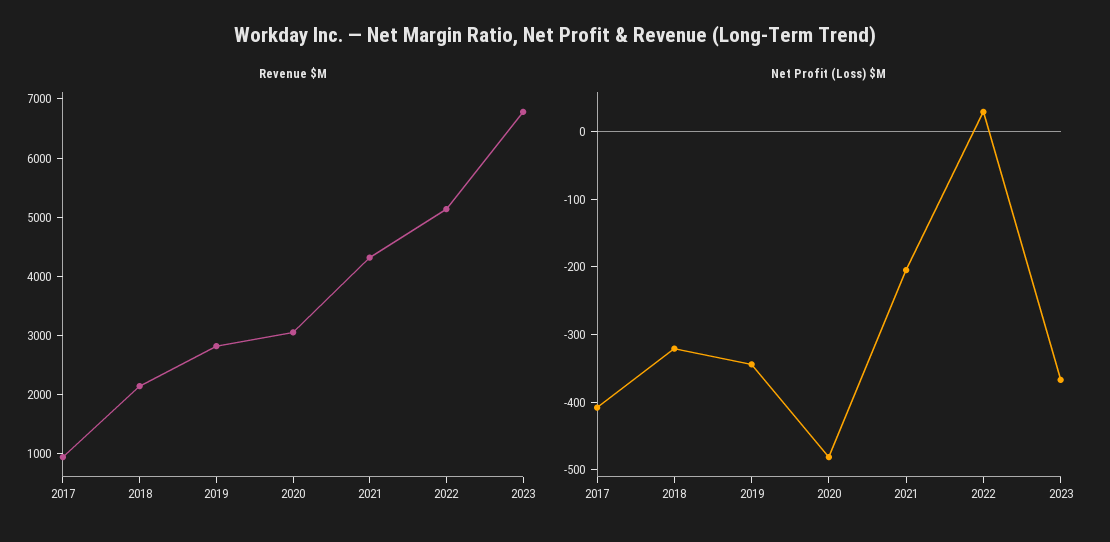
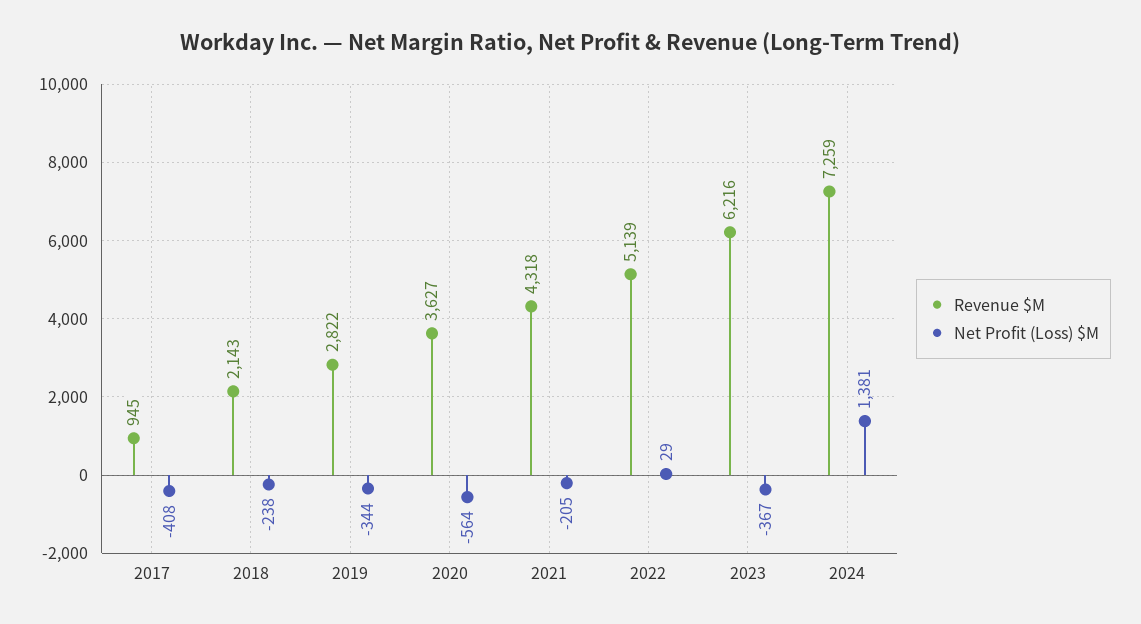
Revenue $M, 2020: 3000 -> 3627
Revenue $M, 2023: 6800 -> 6216
Net Profit (Loss) $M, 2018: -320 -> -238
Net Profit (Loss) $M, 2020: -480 -> -564
Revenue $M, 2024: none -> 7259
Net Profit (Loss) $M, 2024: none -> 1381

